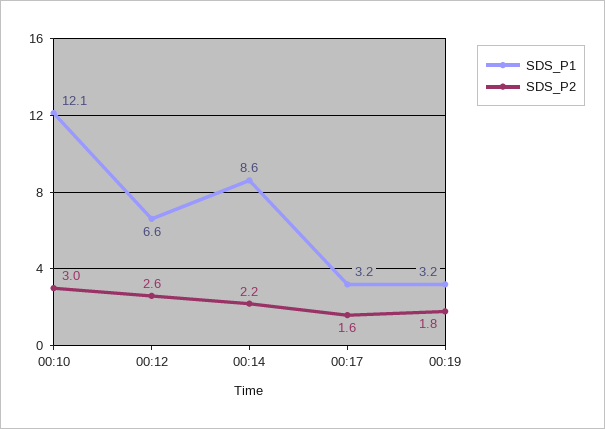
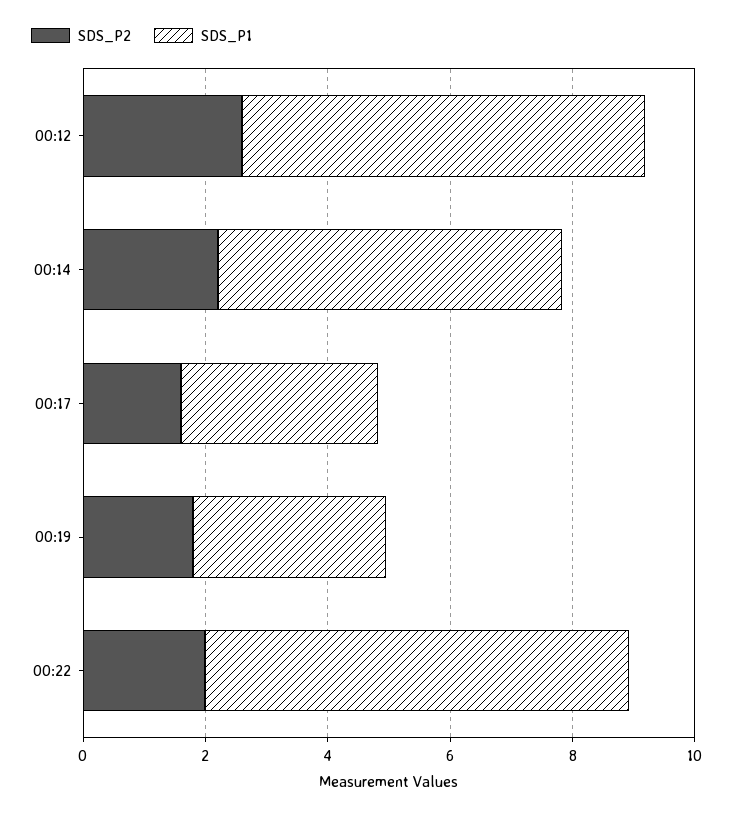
SDS_P1, 00:10: 12.1 -> none
SDS_P2, 00:10: 3 -> none
SDS_P1, 00:14: 8.6 -> 5.5
SDS_P2, 00:22: none -> 2
SDS_P1, 00:22: none -> 7

